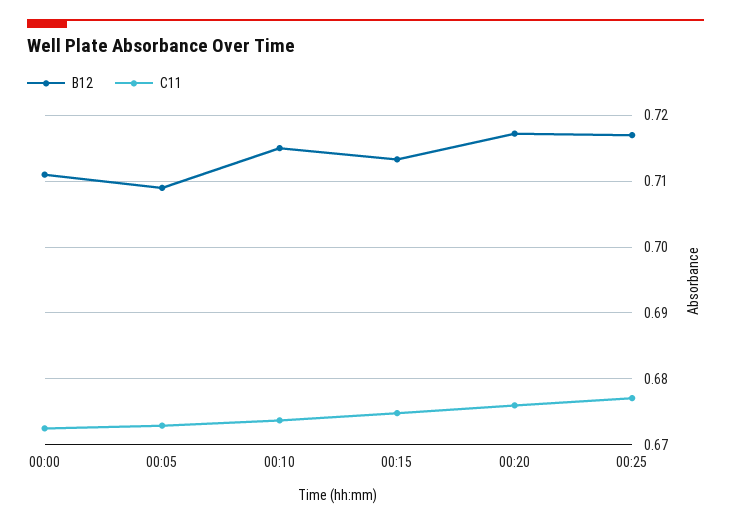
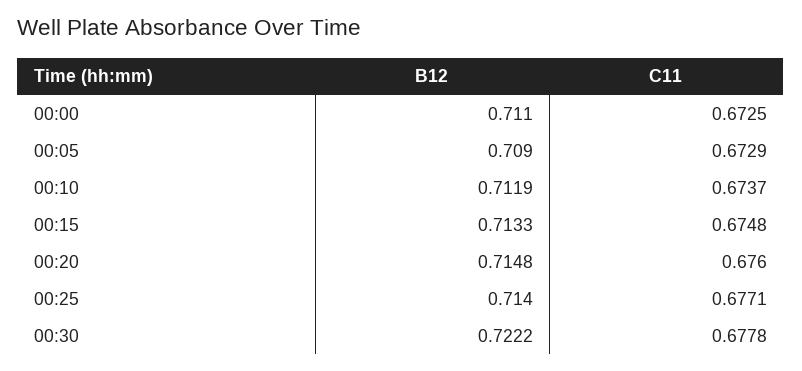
B12, 00:10: 0.715 -> 0.7119
B12, 00:20: 0.717 -> 0.7148
B12, 00:25: 0.717 -> 0.714
B12, 00:30: none -> 0.7222
C11, 00:30: none -> 0.6778

